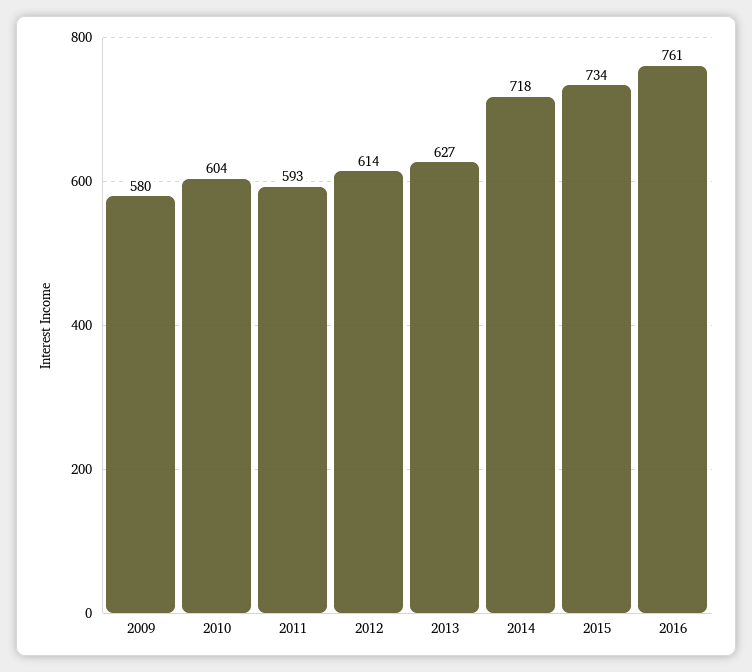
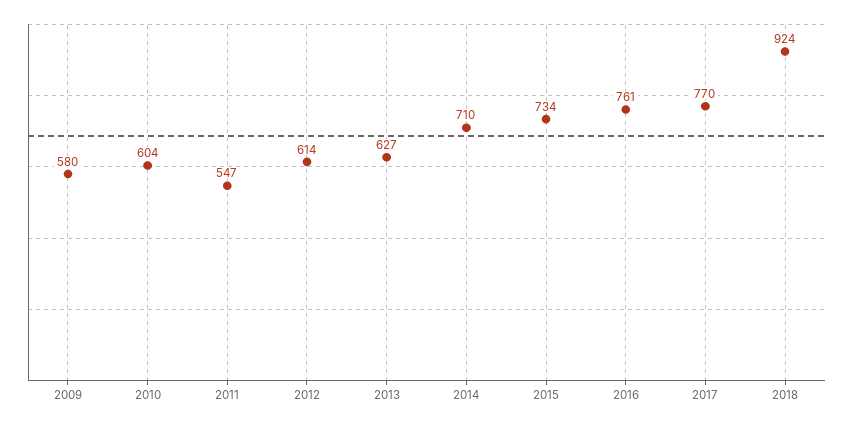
2011: 593 -> 547
2014: 718 -> 710
2017: none -> 770
2018: none -> 924

